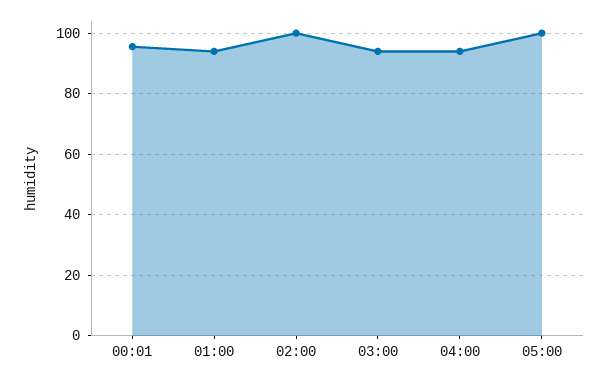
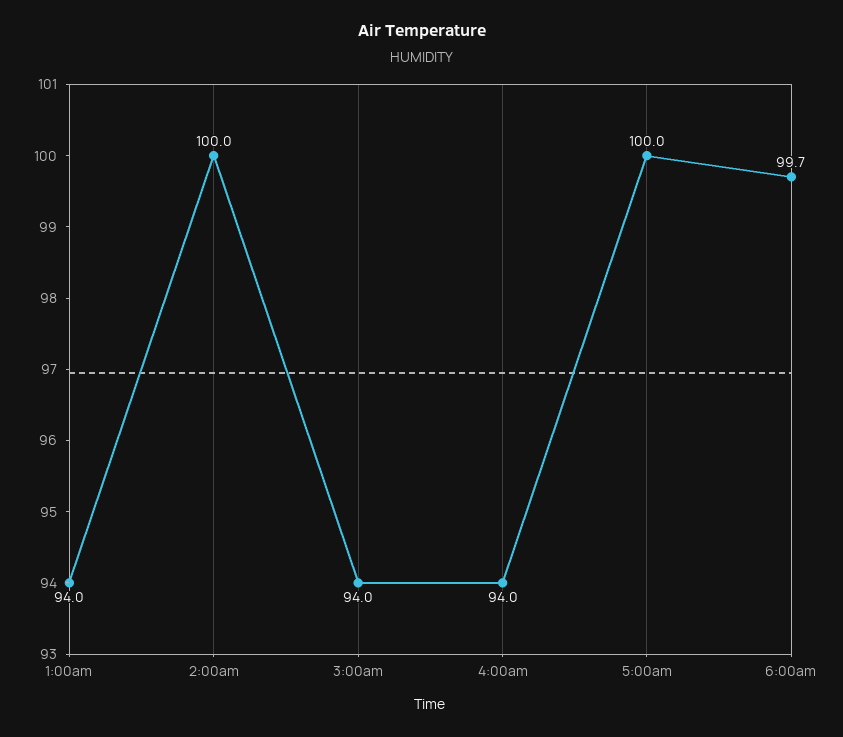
00:01: 96 -> none
6:00am: none -> 99.7

